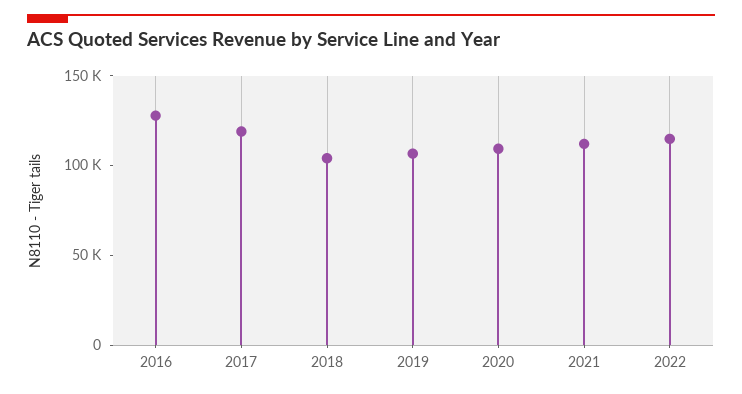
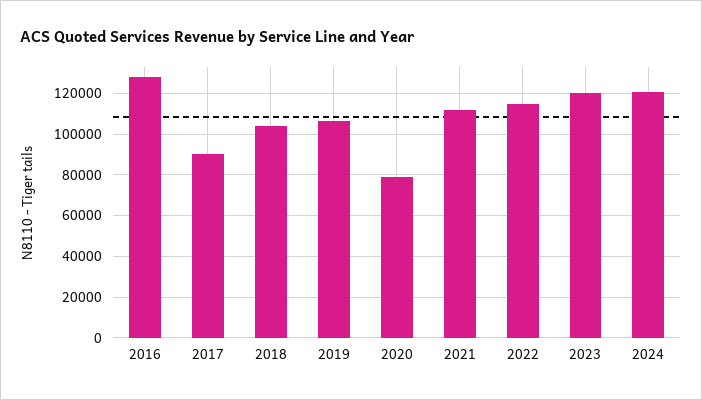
2017: 120000 -> 90000
2020: 110000 -> 80000
2023: none -> 120000
2024: none -> 120000

